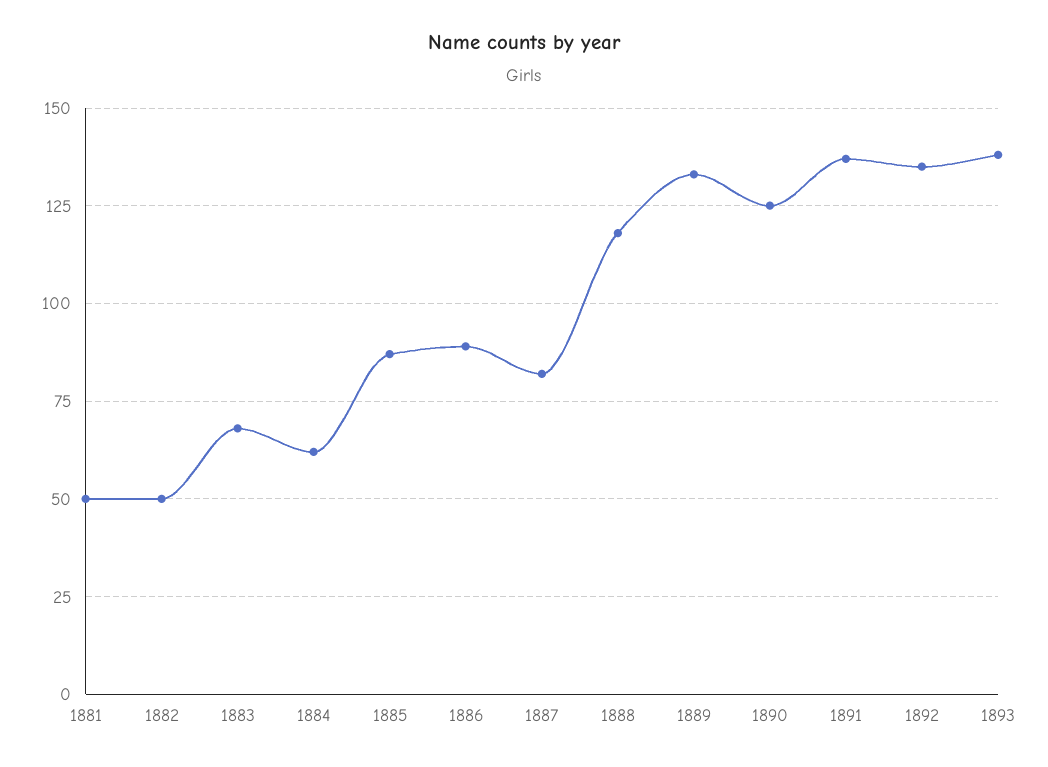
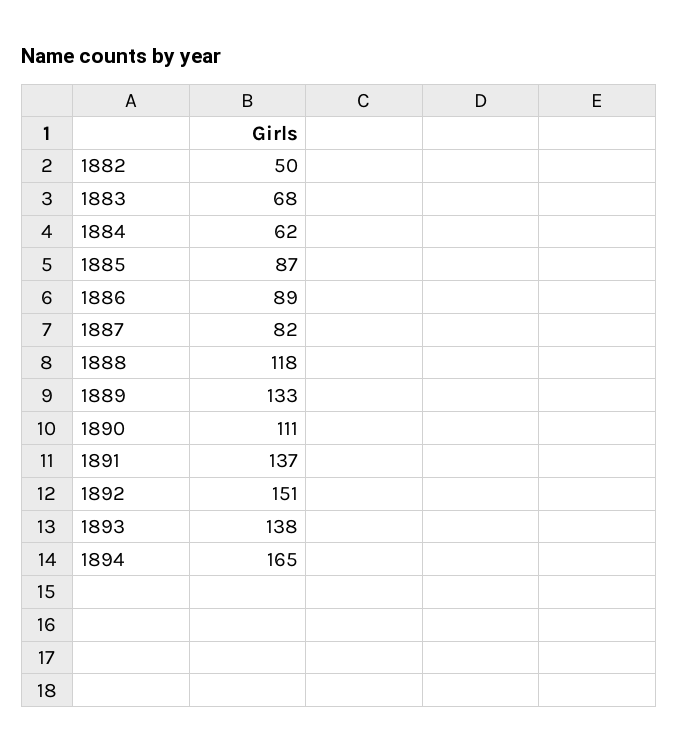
1881: 50 -> none
1890: 125 -> 111
1892: 135 -> 151
1894: none -> 165

